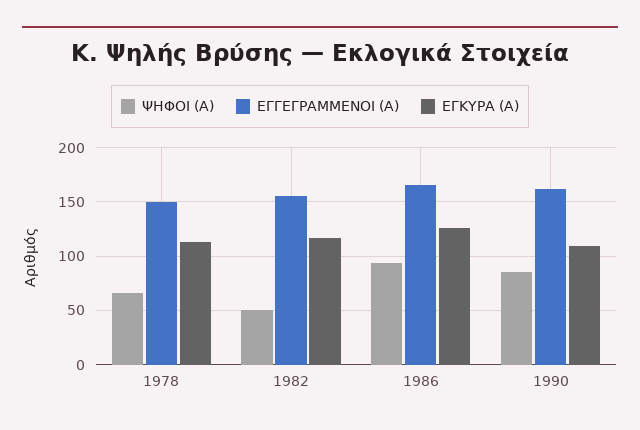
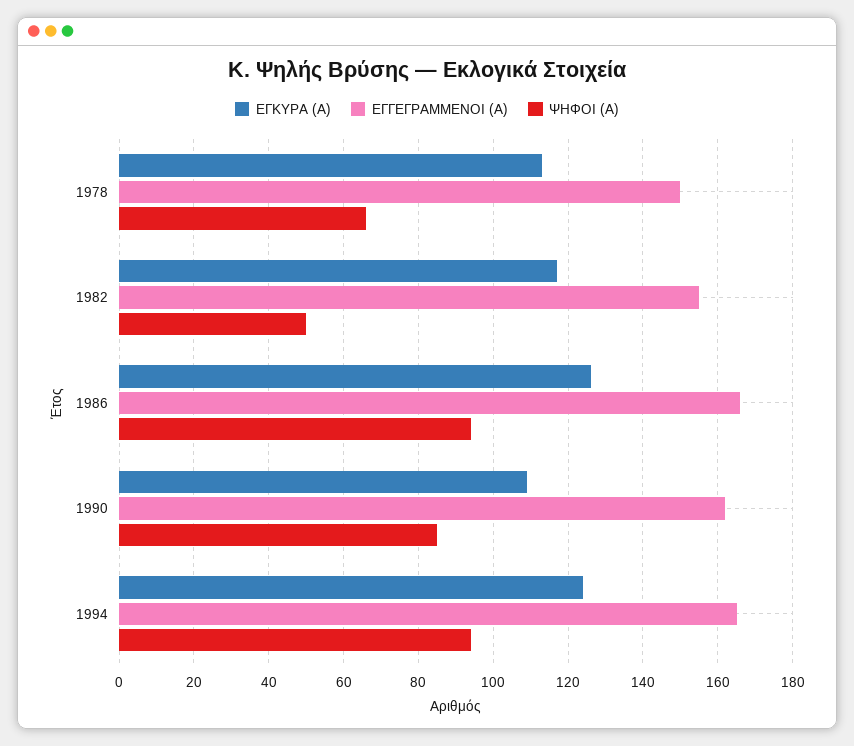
ΕΓΚΥΡΑ (Α), 1994: none -> 125
ΕΓΓΕΓΡΑΜΜΕΝΟΙ (Α), 1994: none -> 165
ΨΗΦΟΙ (Α), 1994: none -> 95

